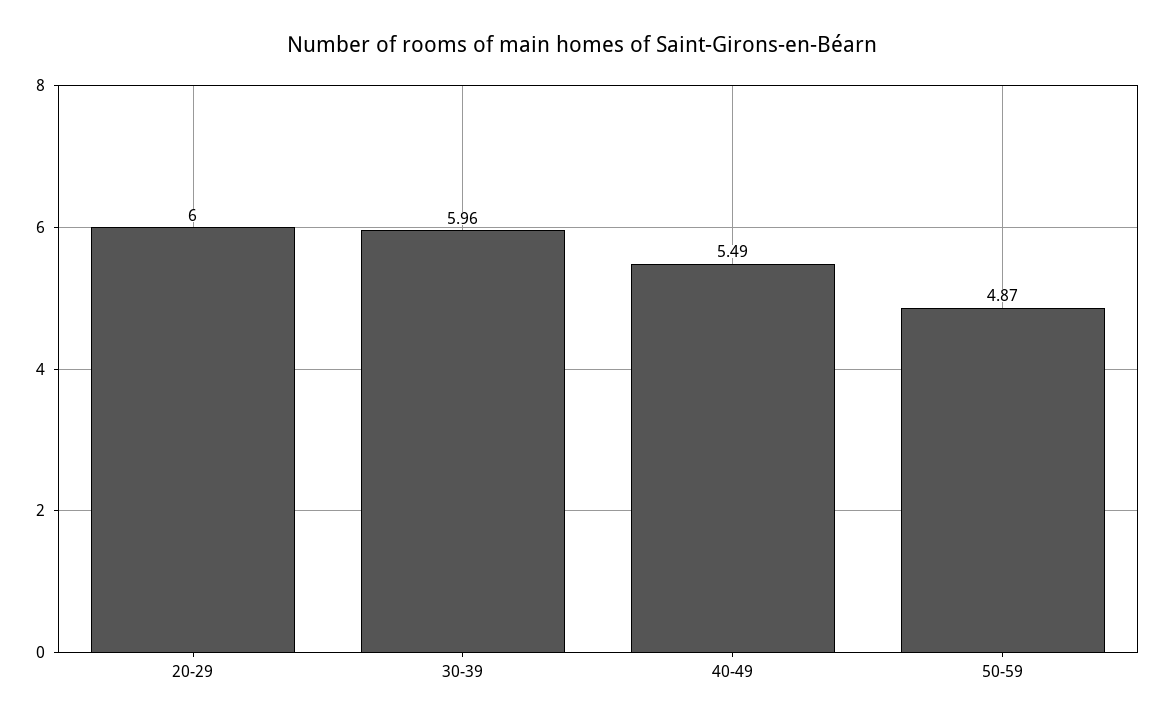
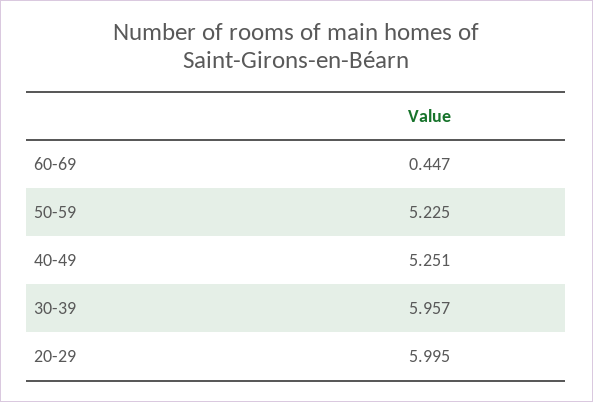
40-49: 5.49 -> 5.251
50-59: 4.87 -> 5.225
60-69: none -> 0.447

